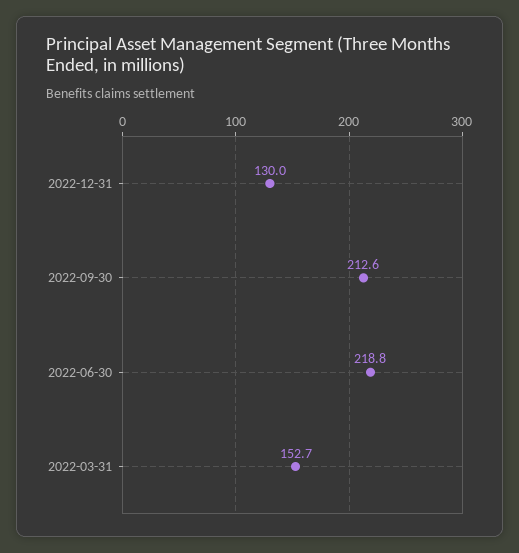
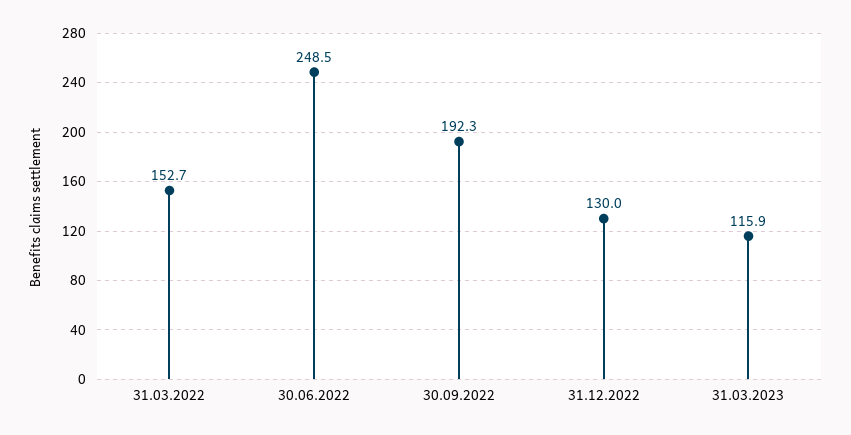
2022-09-30: 212.6 -> 192.3
2022-06-30: 218.8 -> 248.5
31.03.2023: none -> 115.9

